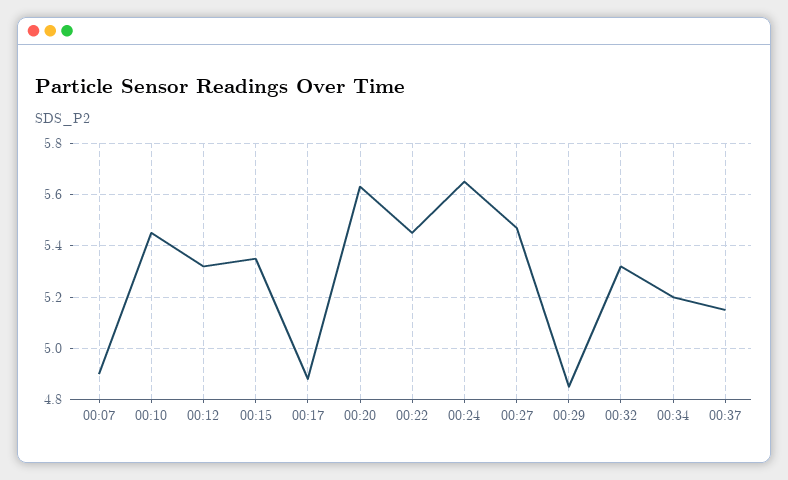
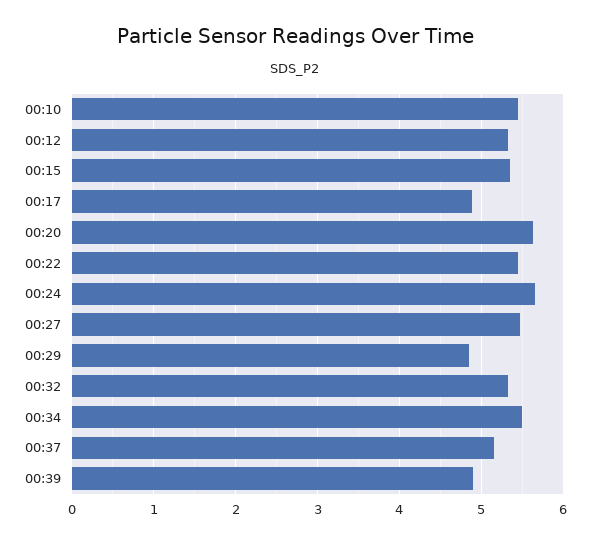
00:07: 4.9 -> none
00:34: 5.2 -> 5.5
00:39: none -> 4.9

